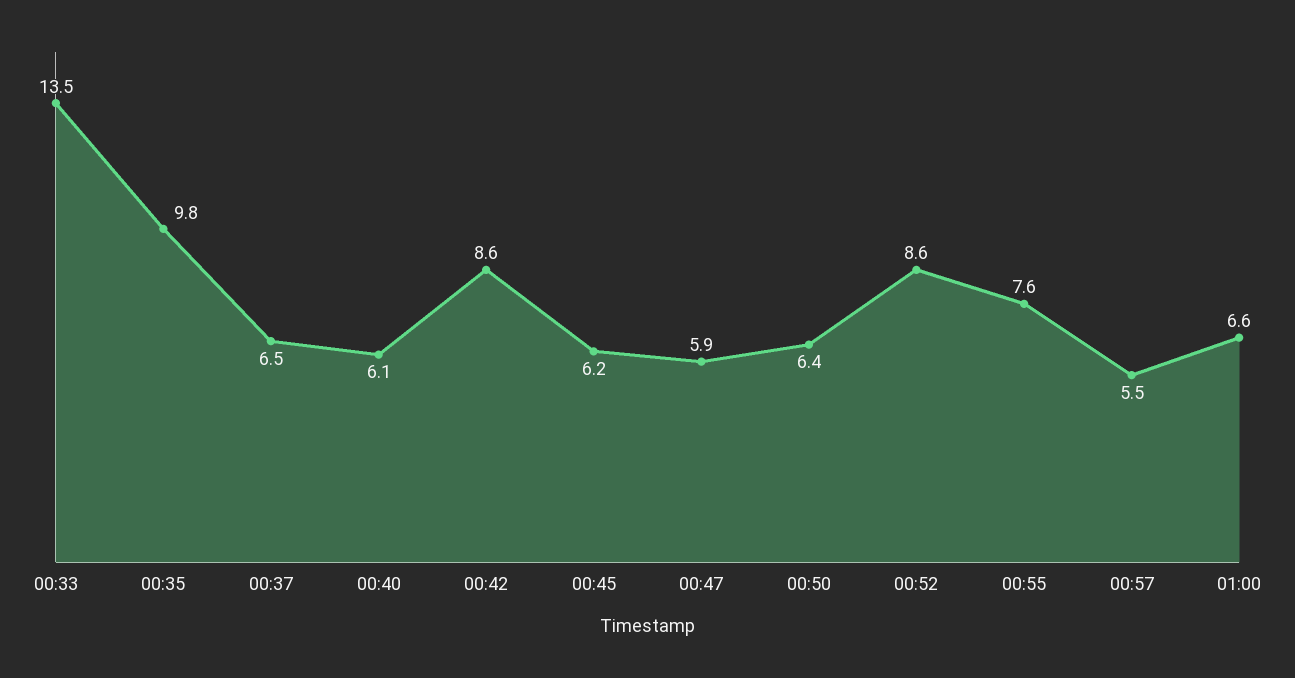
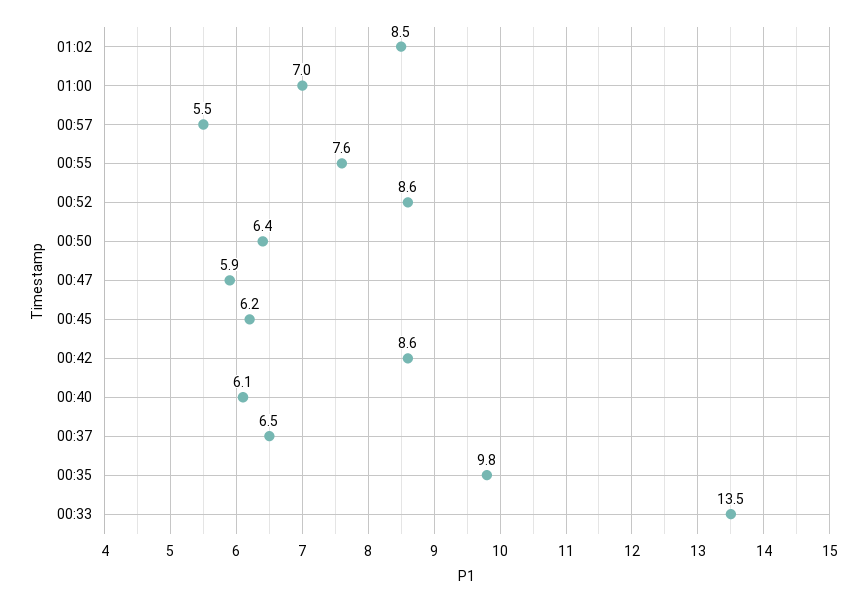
01:00: 6.6 -> 7
01:02: none -> 8.5

